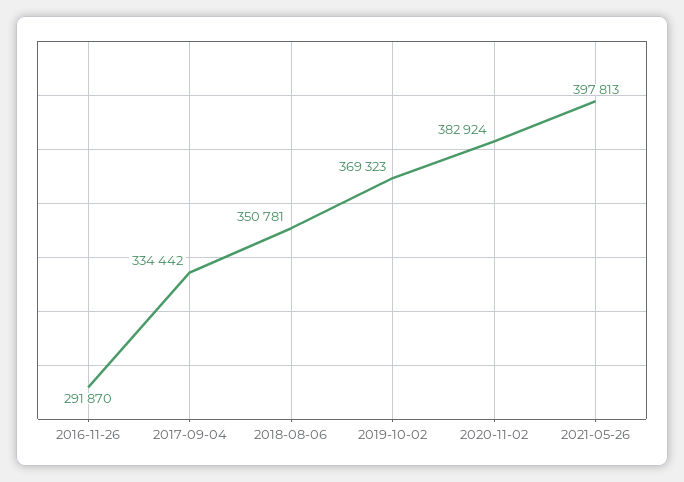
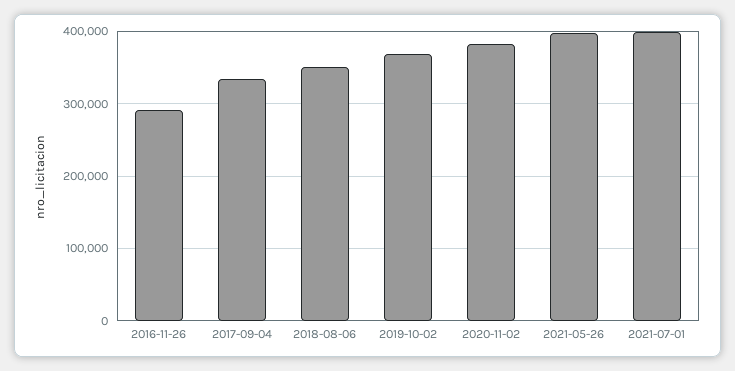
2021-07-01: none -> 400000

